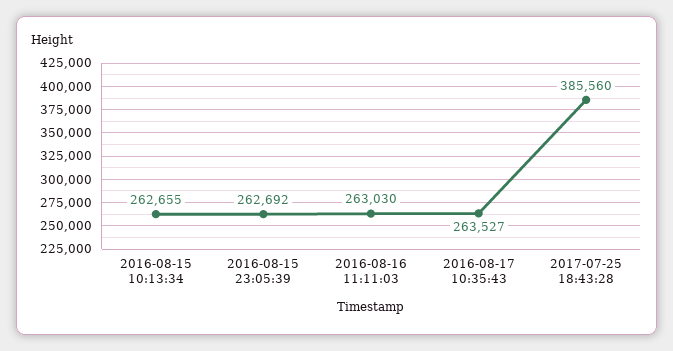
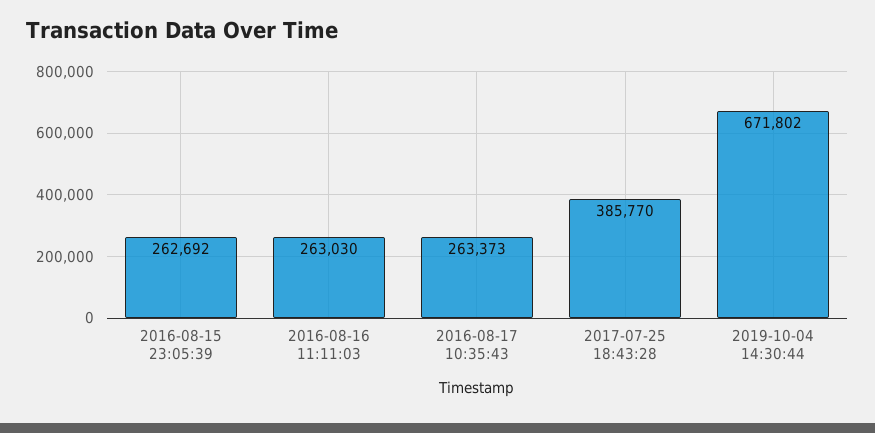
2016-08-15 10:13:34: 262655 -> none
2016-08-17 10:35:43: 263527 -> 263373
2017-07-25 18:43:28: 385560 -> 385770
2019-10-04 14:30:44: none -> 671802

